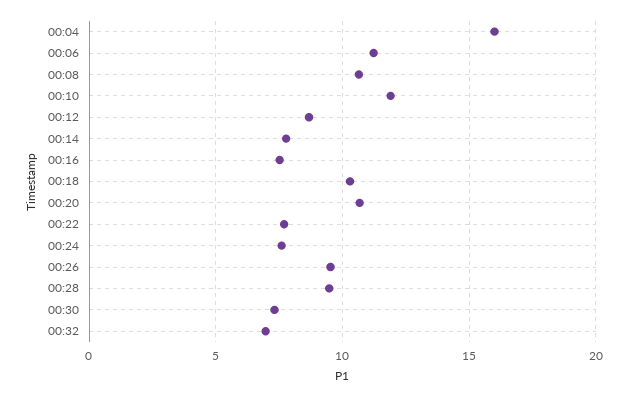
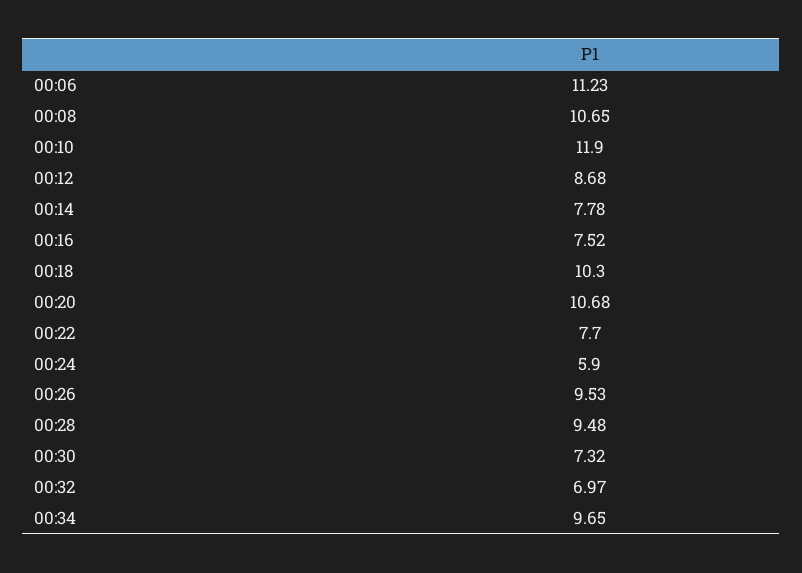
00:04: 16 -> none
00:24: 7.5 -> 5.9
00:34: none -> 9.65

